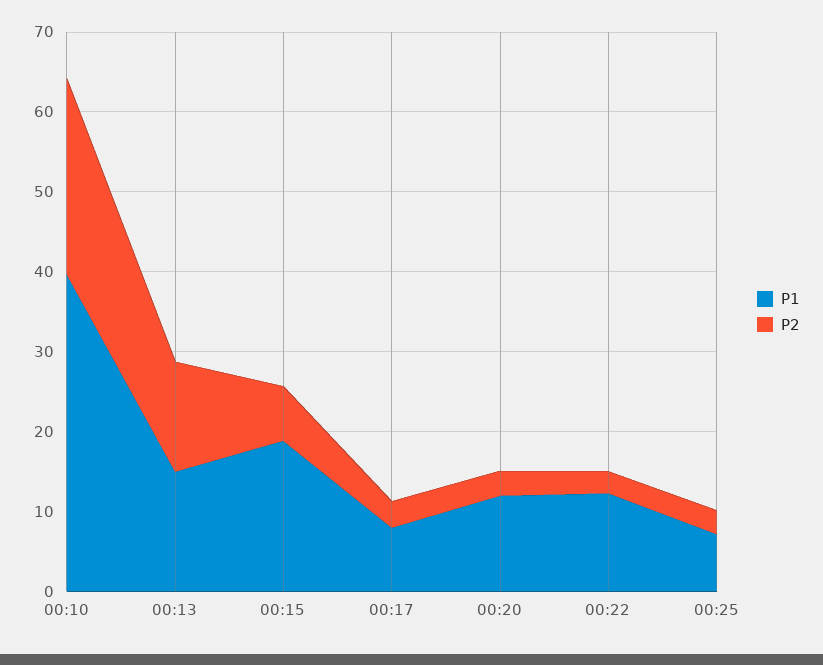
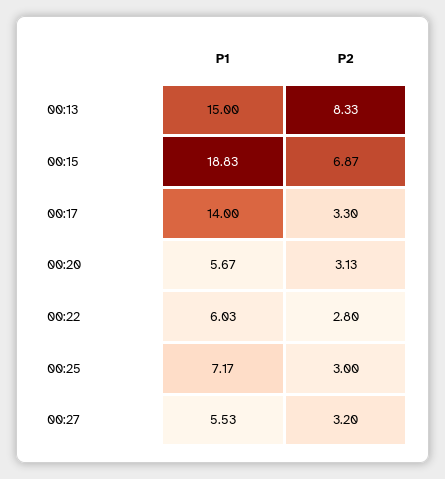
P1, 00:10: 40 -> none
P2, 00:10: 24 -> none
P2, 00:13: 14 -> 8.33
P1, 00:17: 8 -> 14
P1, 00:20: 12 -> 5.67
P1, 00:22: 12 -> 6.03
P1, 00:27: none -> 5.53
P2, 00:27: none -> 3.2

